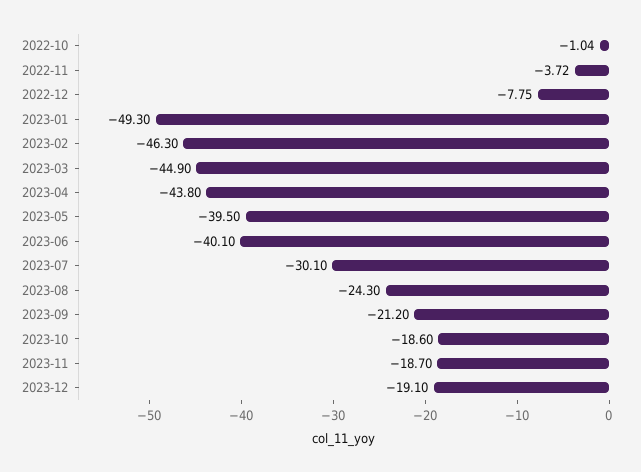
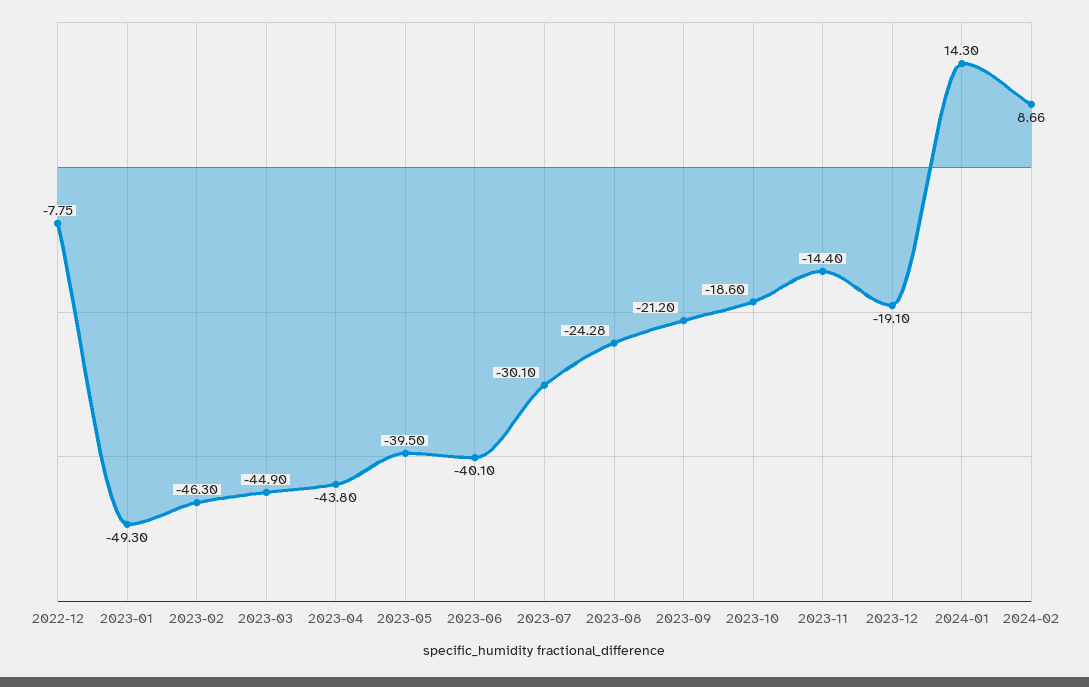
2022-10: -1.04 -> none
2022-11: -3.72 -> none
2023-08: -24.3 -> -24.28
2023-11: -18.7 -> -14.4
2024-01: none -> 14.3
2024-02: none -> 8.66

